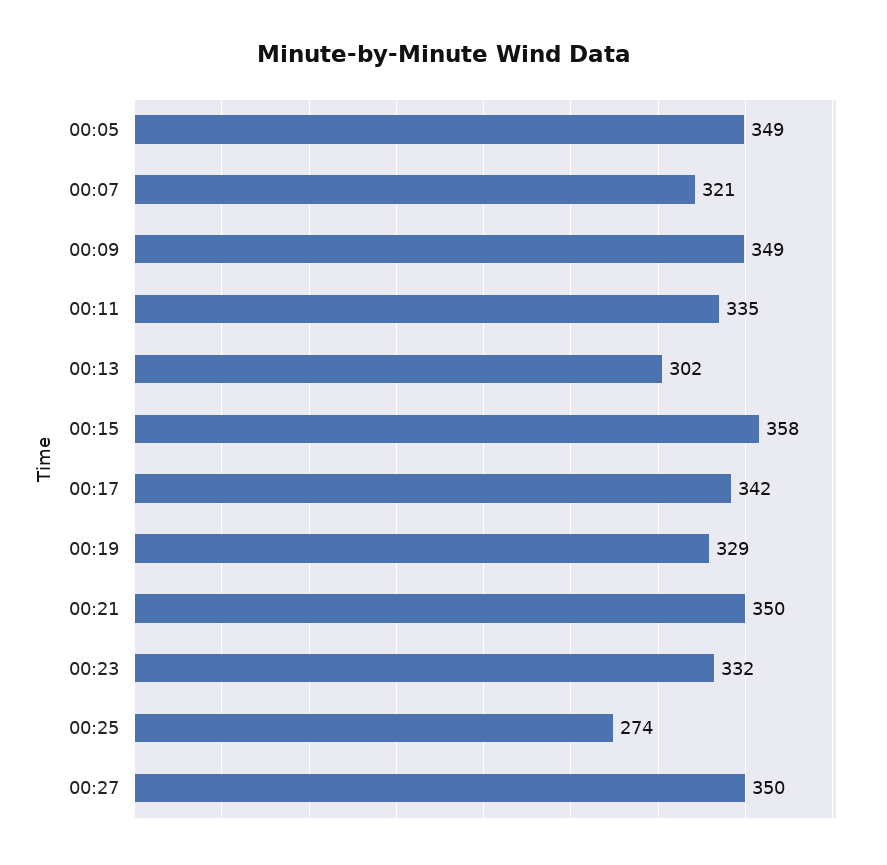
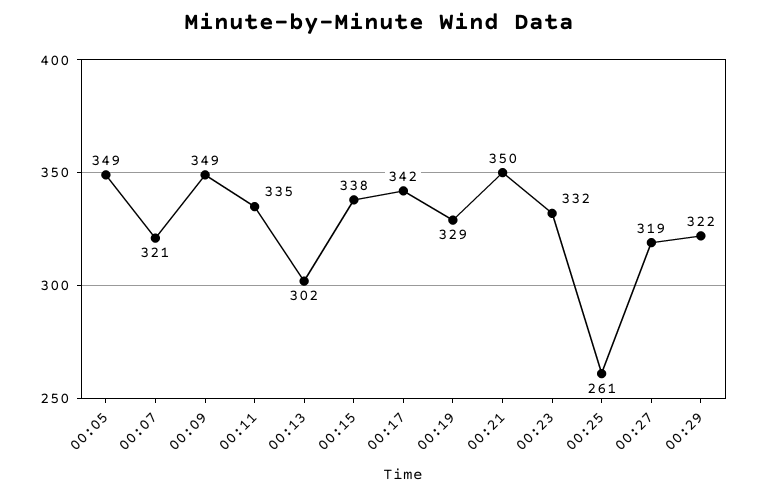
00:15: 358 -> 338
00:25: 274 -> 261
00:27: 350 -> 319
00:29: none -> 322

